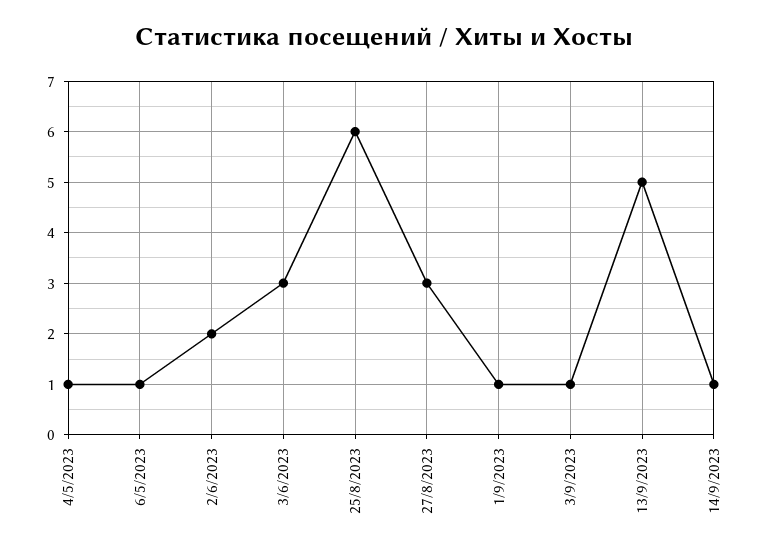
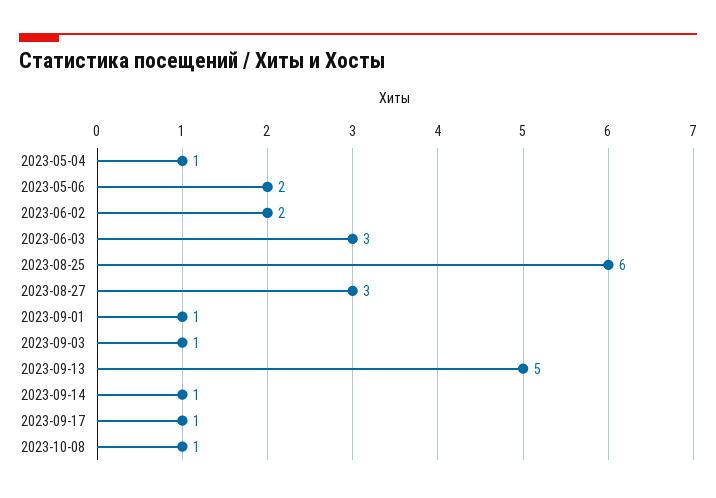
6/5/2023: 1 -> 2
2023-09-17: none -> 1
2023-10-08: none -> 1

